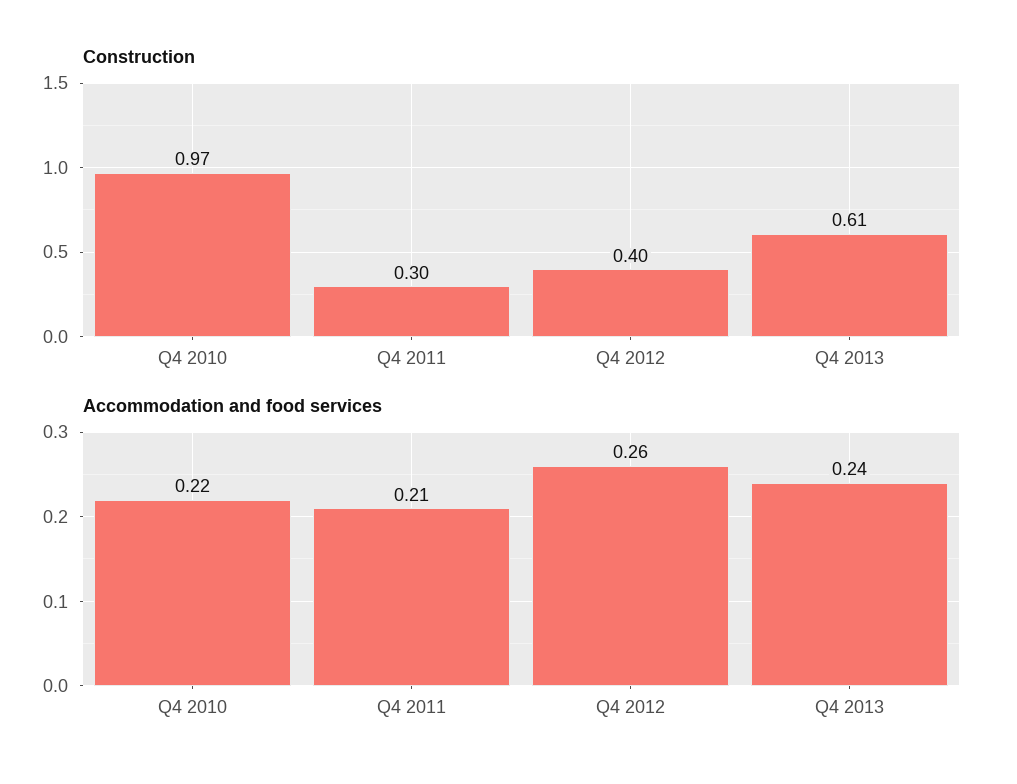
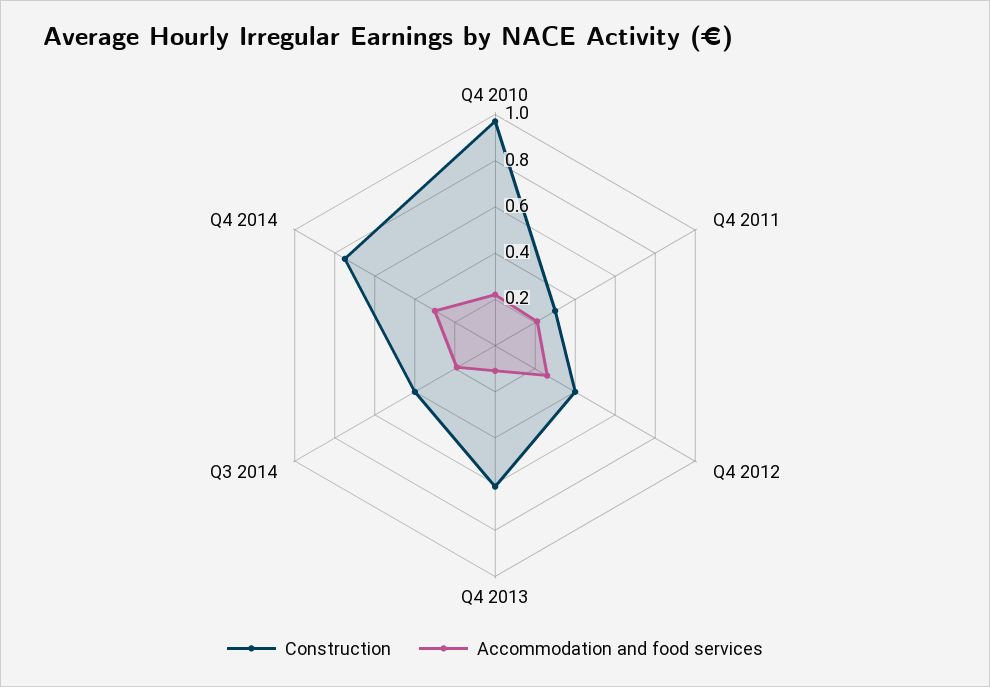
Accommodation and food services, Q4 2013: 0.24 -> 0.1
Construction, Q3 2014: none -> 0.4
Accommodation and food services, Q3 2014: none -> 0.2
Construction, Q4 2014: none -> 0.75
Accommodation and food services, Q4 2014: none -> 0.3

